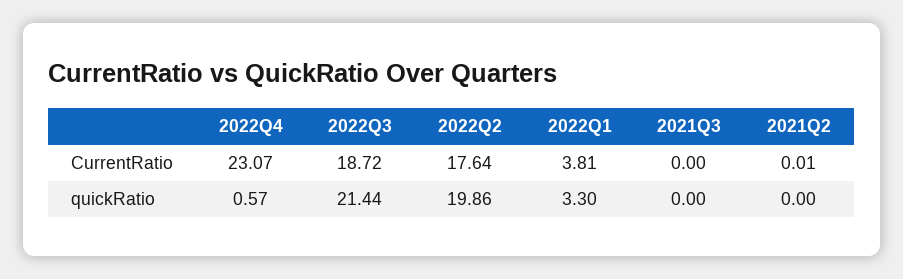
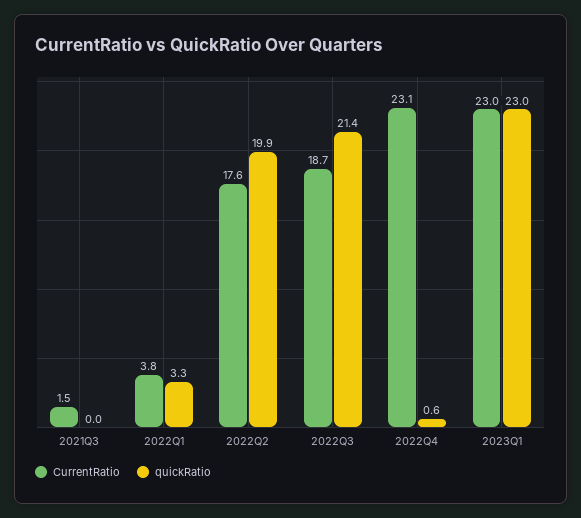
CurrentRatio, 2021Q3: 0 -> 1.5
CurrentRatio, 2021Q2: 0.01 -> none
quickRatio, 2021Q2: 0 -> none
CurrentRatio, 2023Q1: none -> 23
quickRatio, 2023Q1: none -> 23

